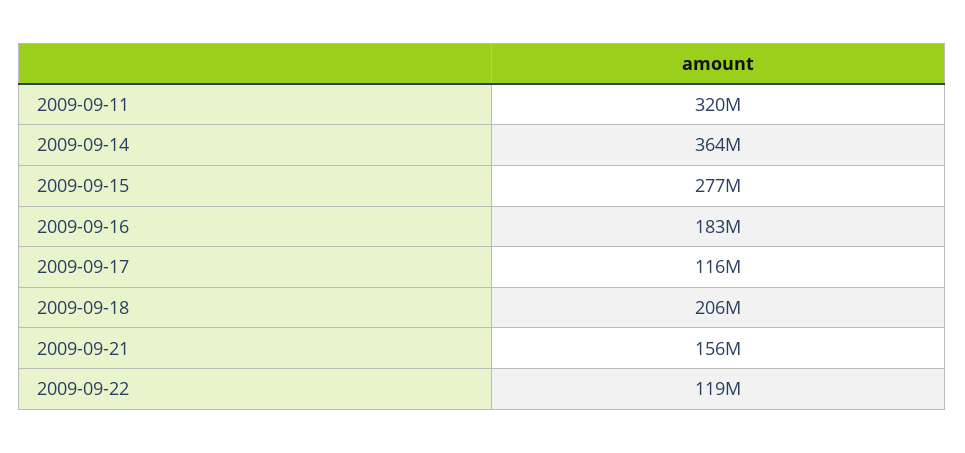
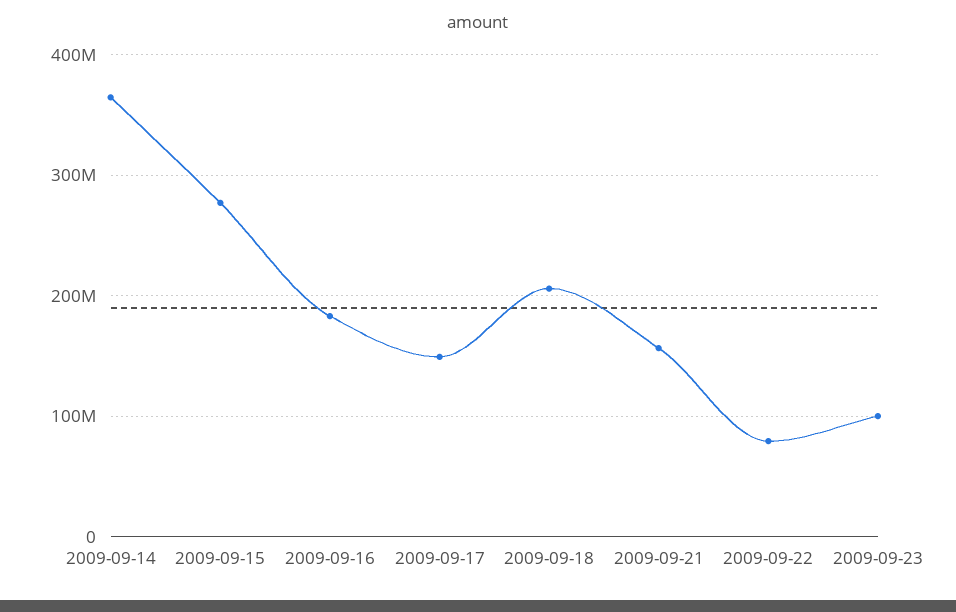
2009-09-11: 320000000 -> none
2009-09-17: 116000000 -> 150000000
2009-09-22: 119000000 -> 80000000
2009-09-23: none -> 100000000

